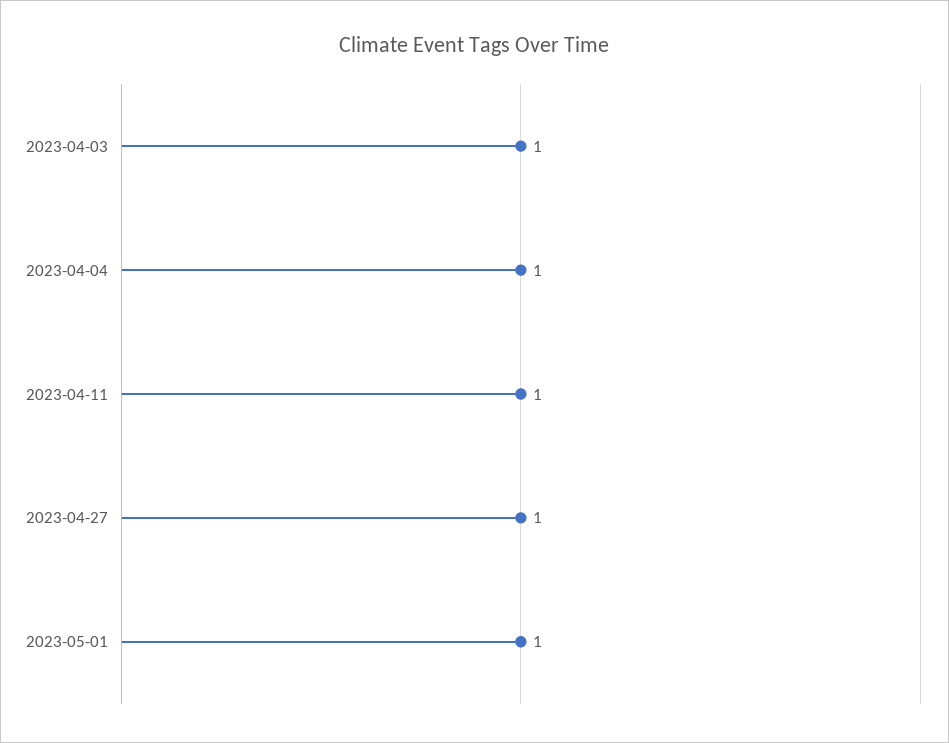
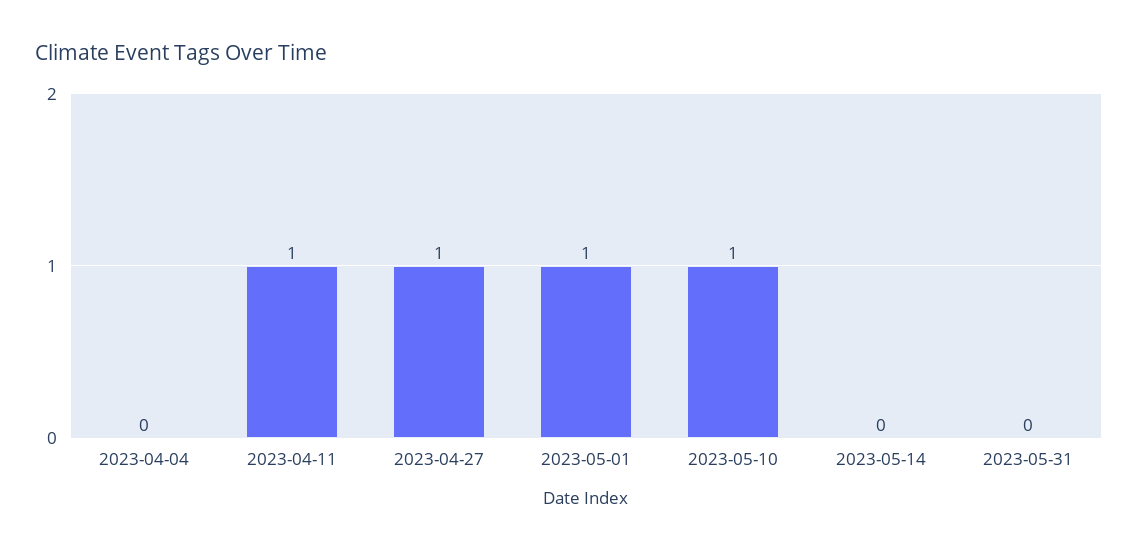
2023-04-03: 1 -> none
2023-04-04: 1 -> 0
2023-05-10: none -> 1
2023-05-14: none -> 0
2023-05-31: none -> 0

